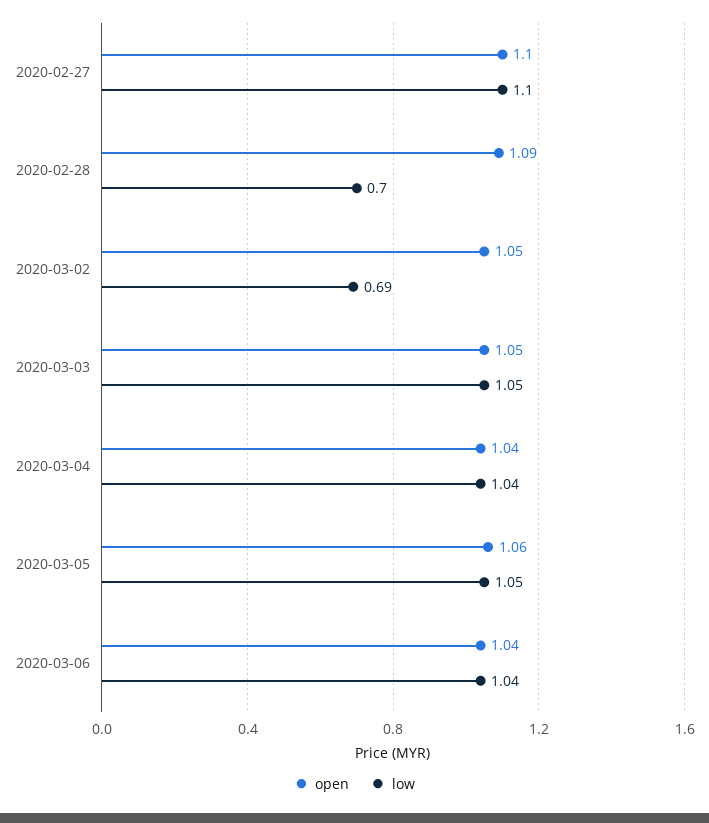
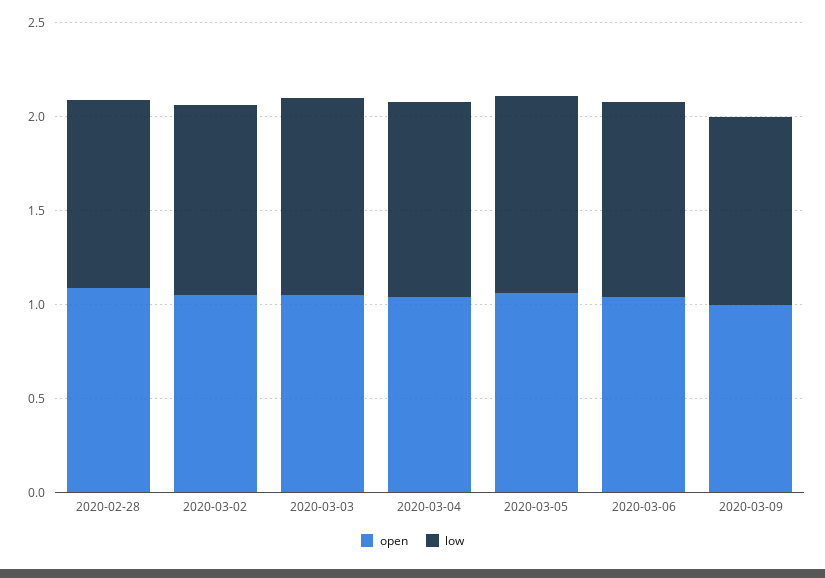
open, 2020-02-27: 1.1 -> none
low, 2020-02-27: 1.1 -> none
low, 2020-02-28: 0.7 -> 1
low, 2020-03-02: 0.69 -> 1
open, 2020-03-09: none -> 1
low, 2020-03-09: none -> 1

